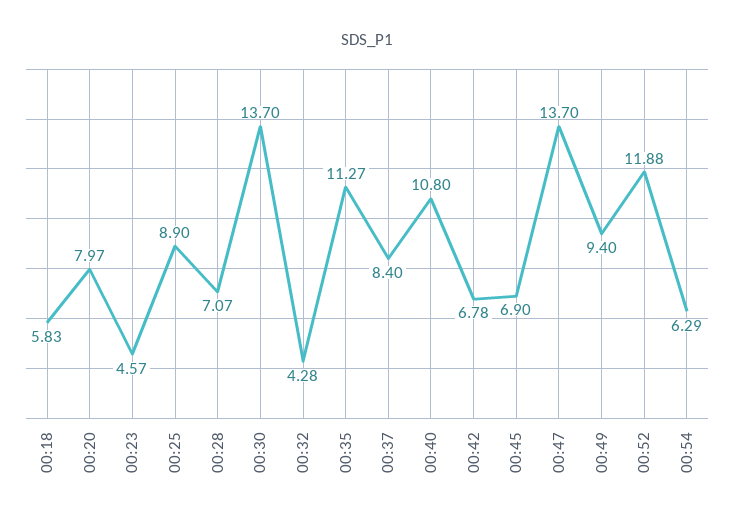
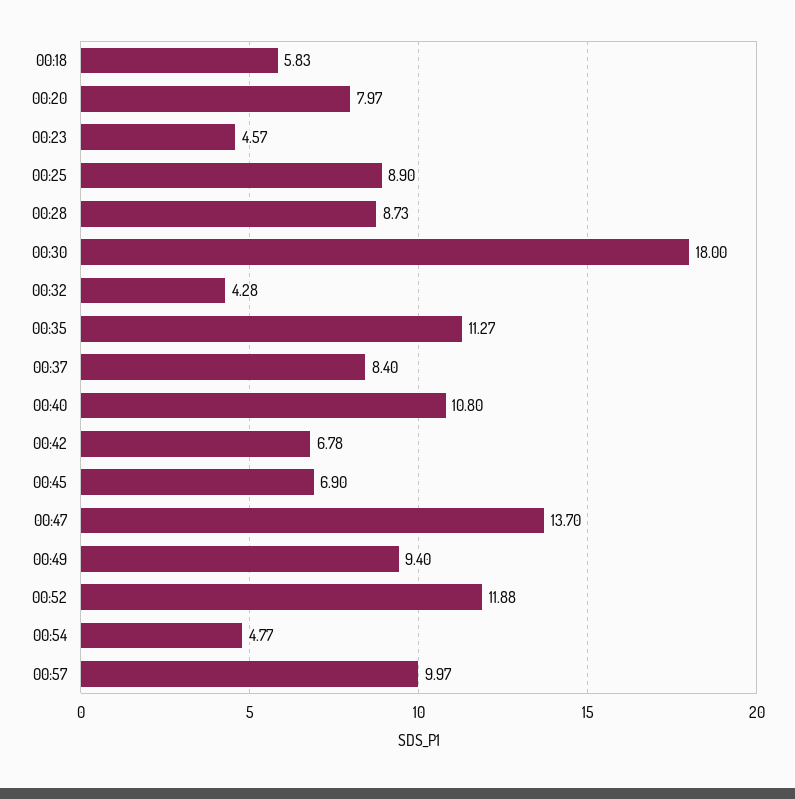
00:28: 7.07 -> 8.73
00:30: 13.7 -> 18
00:54: 6.29 -> 4.77
00:57: none -> 9.97

